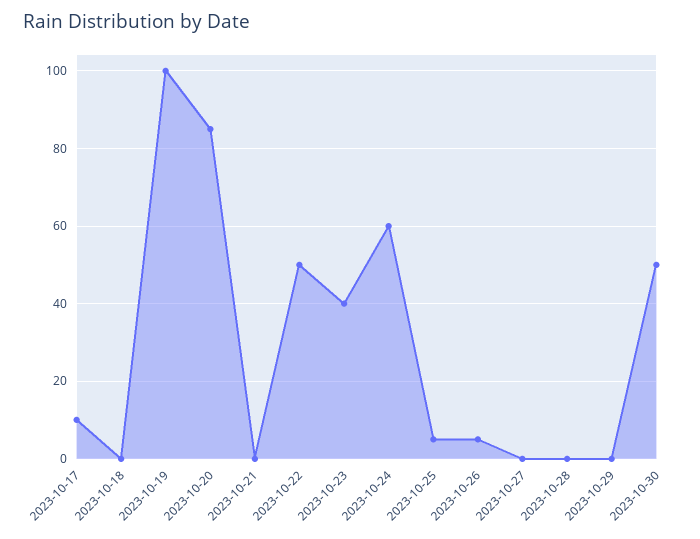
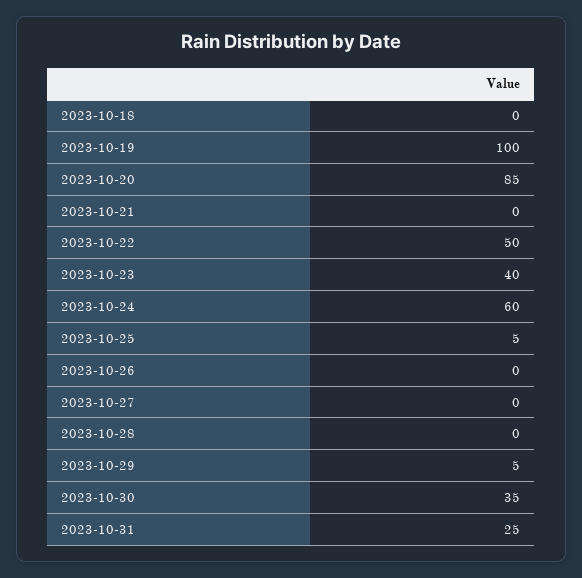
2023-10-17: 10 -> none
2023-10-26: 5 -> 0
2023-10-29: 0 -> 5
2023-10-30: 50 -> 35
2023-10-31: none -> 25

